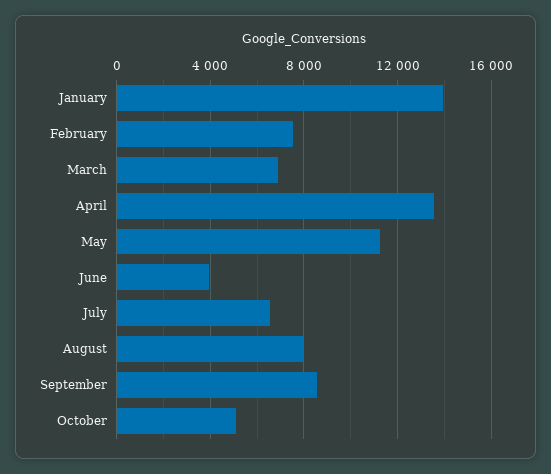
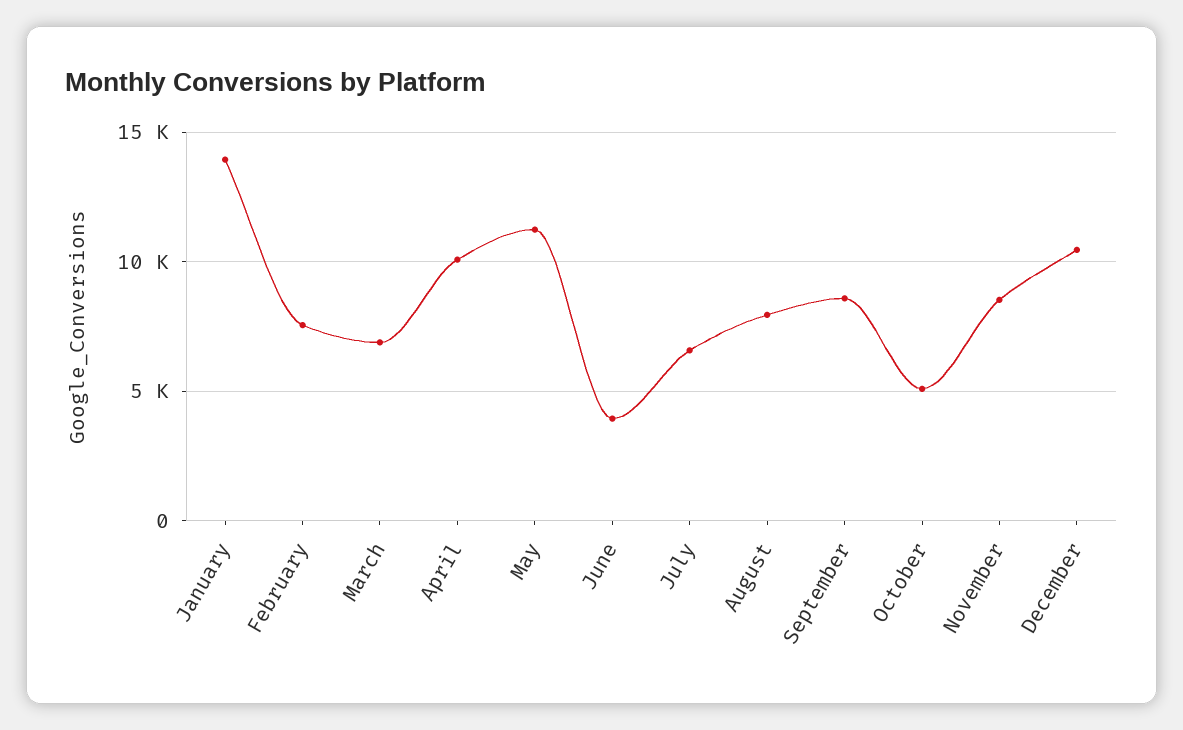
April: 13500 -> 10000
November: none -> 8500
December: none -> 10500

